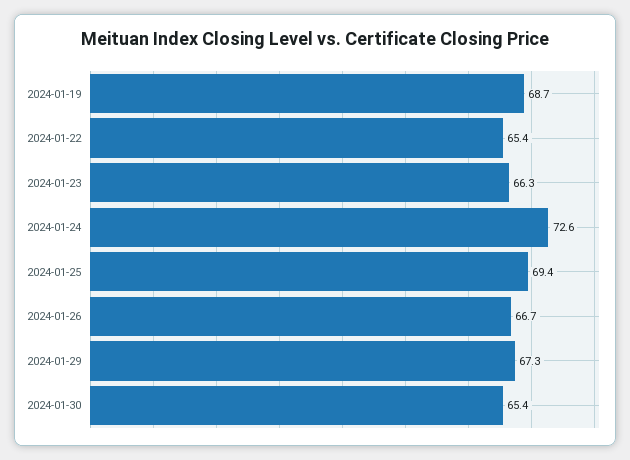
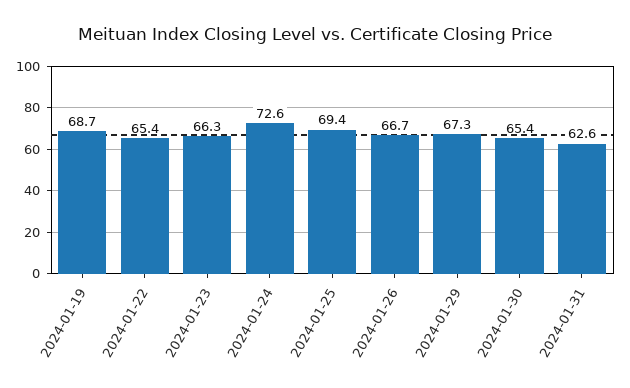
2024-01-31: none -> 62.6

